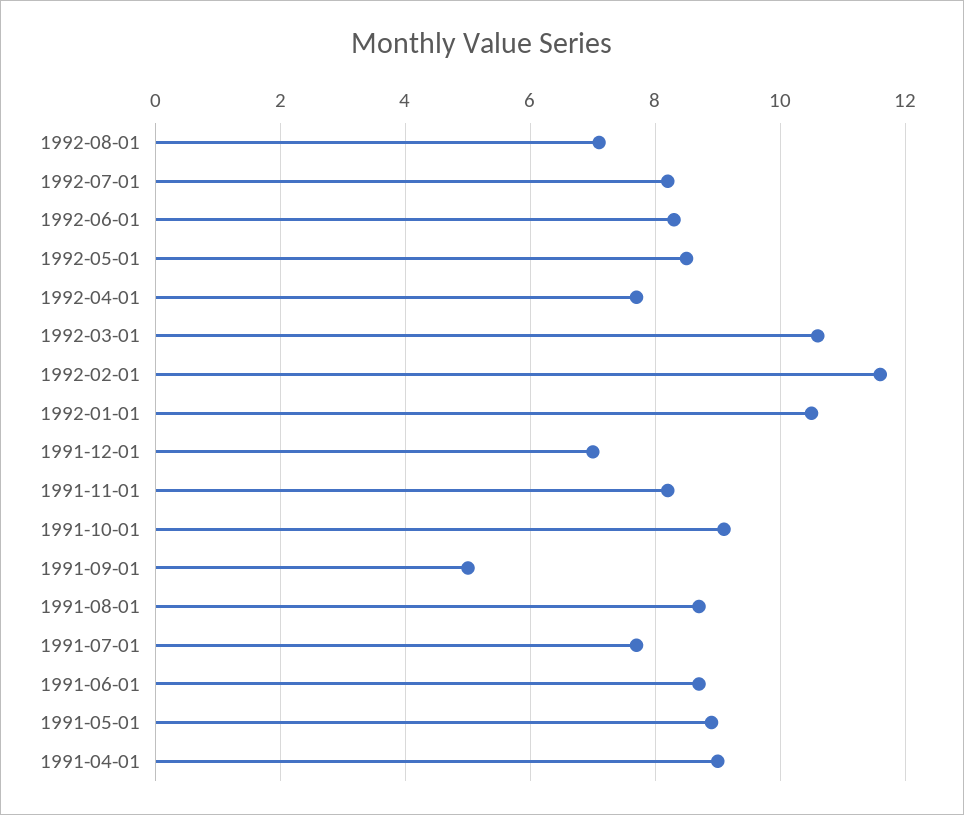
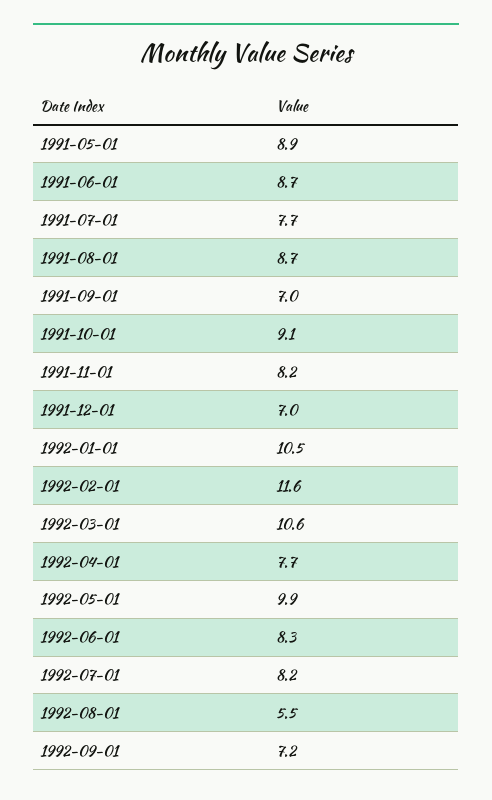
1992-08-01: 7 -> 5.5
1992-05-01: 8.5 -> 9.9
1991-09-01: 5 -> 7
1991-04-01: 9 -> none
1992-09-01: none -> 7.2

